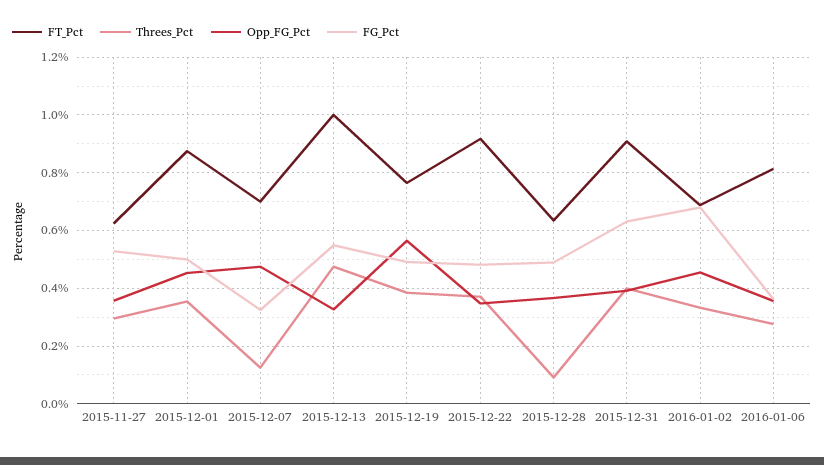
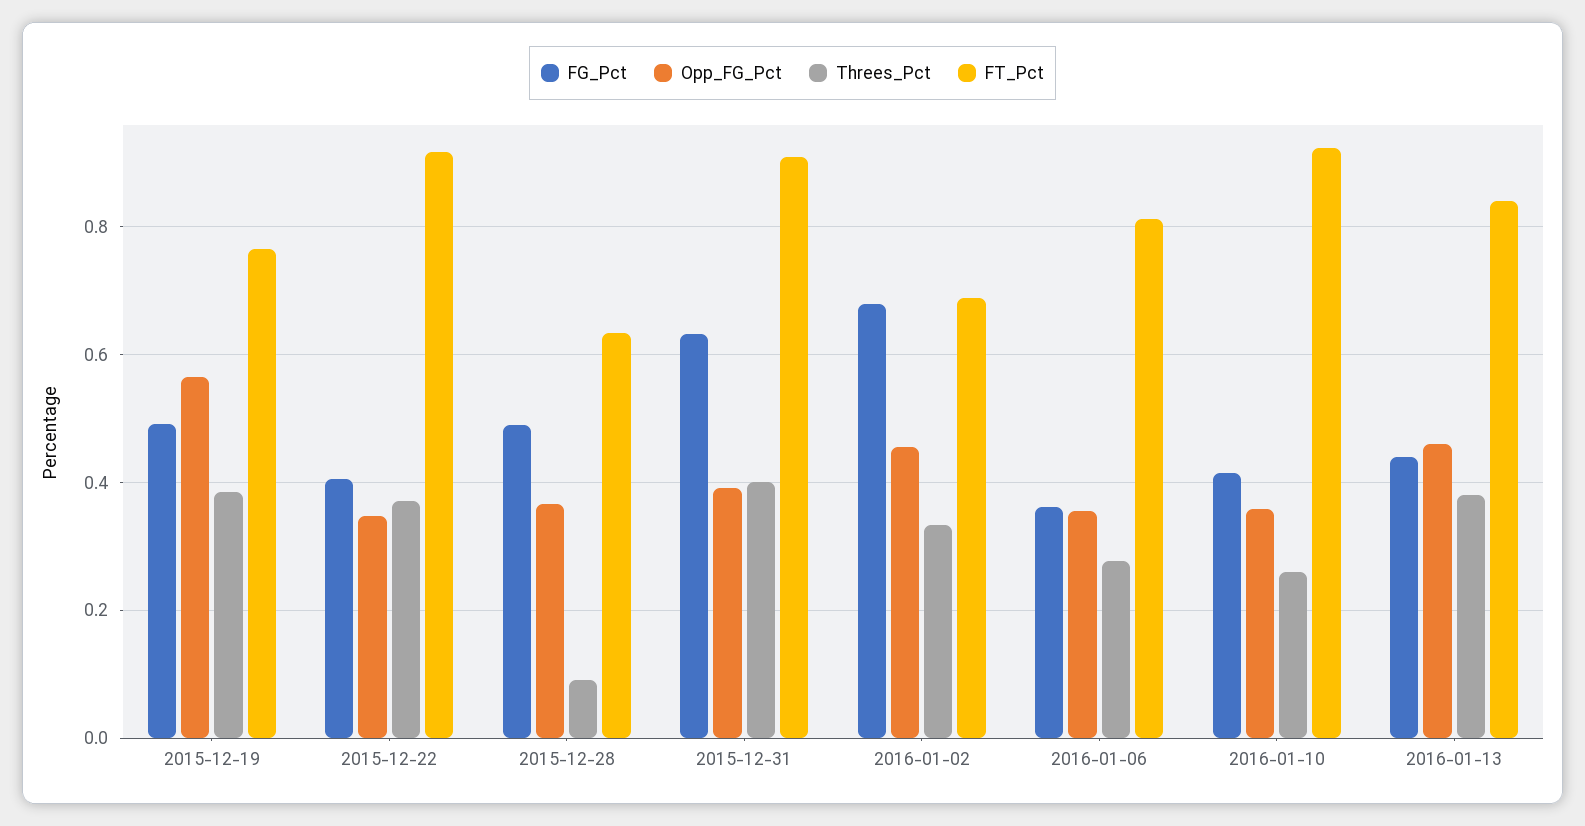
FT_Pct, 2015-11-27: 0.625 -> none
Threes_Pct, 2015-11-27: 0.3 -> none
Opp_FG_Pct, 2015-11-27: 0.35 -> none
FG_Pct, 2015-11-27: 0.525 -> none
FT_Pct, 2015-12-01: 0.875 -> none
Threes_Pct, 2015-12-01: 0.35 -> none
Opp_FG_Pct, 2015-12-01: 0.45 -> none
FG_Pct, 2015-12-01: 0.5 -> none
FT_Pct, 2015-12-07: 0.7 -> none
Threes_Pct, 2015-12-07: 0.125 -> none
Opp_FG_Pct, 2015-12-07: 0.475 -> none
FG_Pct, 2015-12-07: 0.325 -> none
FT_Pct, 2015-12-13: 1 -> none
Threes_Pct, 2015-12-13: 0.475 -> none
Opp_FG_Pct, 2015-12-13: 0.325 -> none
FG_Pct, 2015-12-13: 0.55 -> none
FG_Pct, 2015-12-22: 0.475 -> 0.4
FG_Pct, 2016-01-10: none -> 0.42
Opp_FG_Pct, 2016-01-10: none -> 0.36
Threes_Pct, 2016-01-10: none -> 0.26
FT_Pct, 2016-01-10: none -> 0.92
FG_Pct, 2016-01-13: none -> 0.44
Opp_FG_Pct, 2016-01-13: none -> 0.46
Threes_Pct, 2016-01-13: none -> 0.38
FT_Pct, 2016-01-13: none -> 0.84

